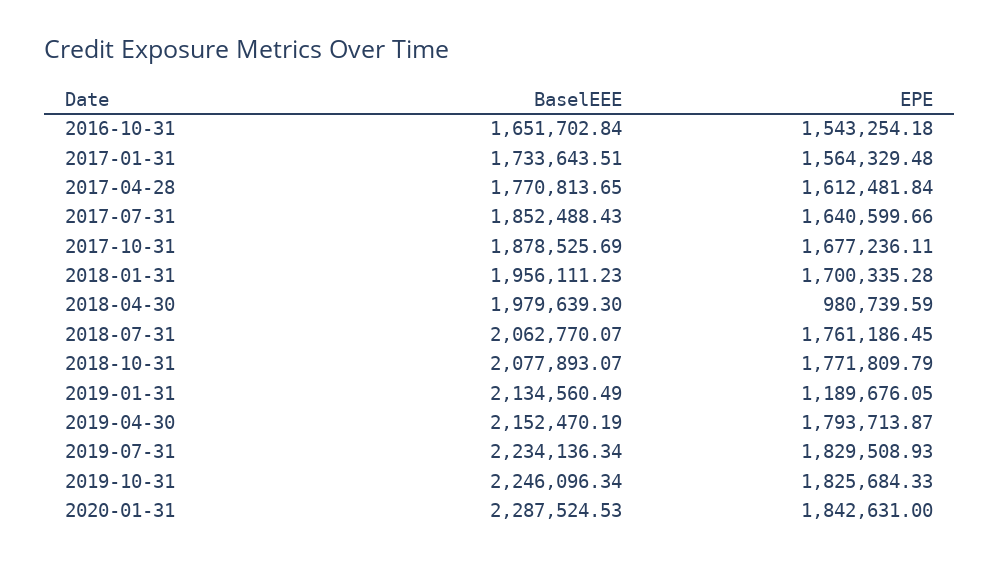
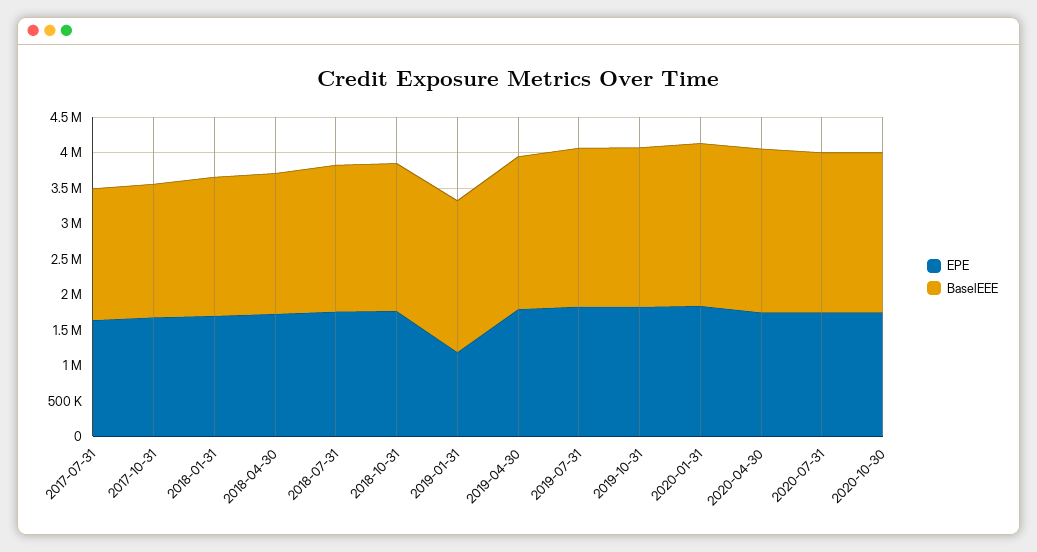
BaselEEE, 2016-10-31: 1651702.84 -> none
EPE, 2016-10-31: 1543254.18 -> none
BaselEEE, 2017-01-31: 1733643.51 -> none
EPE, 2017-01-31: 1564329.48 -> none
BaselEEE, 2017-04-28: 1770813.65 -> none
EPE, 2017-04-28: 1612481.84 -> none
EPE, 2018-04-30: 980739.59 -> 1750000
EPE, 2020-04-30: none -> 1750000
BaselEEE, 2020-04-30: none -> 2250000
EPE, 2020-07-31: none -> 1750000
BaselEEE, 2020-07-31: none -> 2250000
EPE, 2020-10-30: none -> 1750000
BaselEEE, 2020-10-30: none -> 2250000

